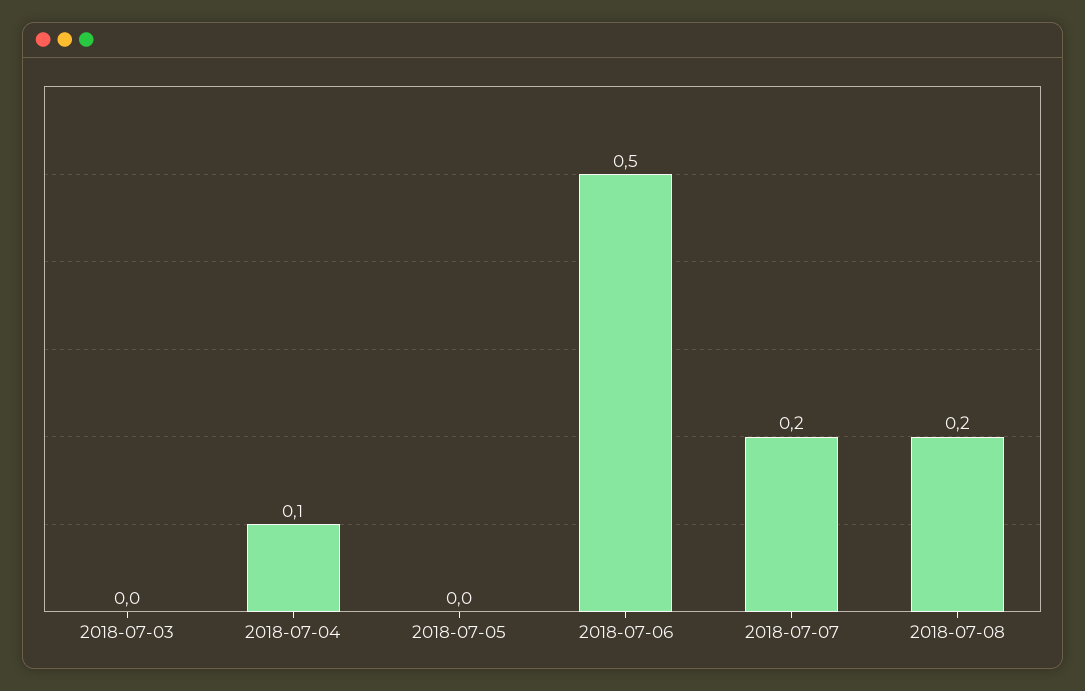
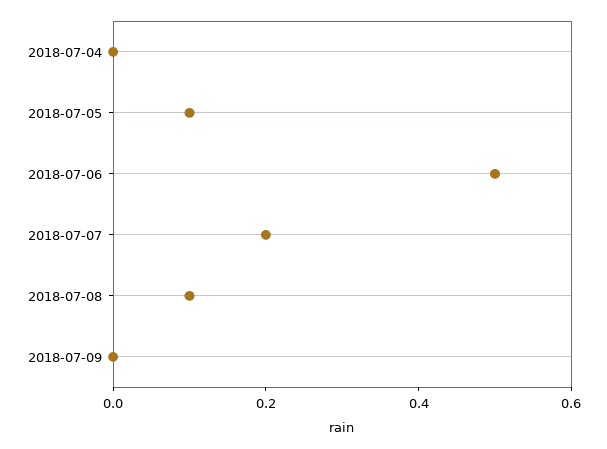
2018-07-03: 0 -> none
2018-07-04: 0.1 -> 0
2018-07-05: 0 -> 0.1
2018-07-08: 0.2 -> 0.1
2018-07-09: none -> 0

